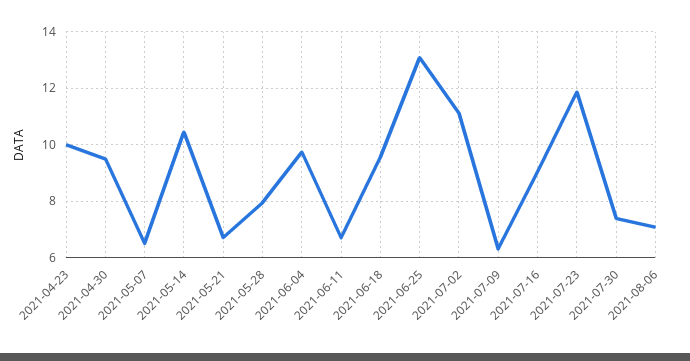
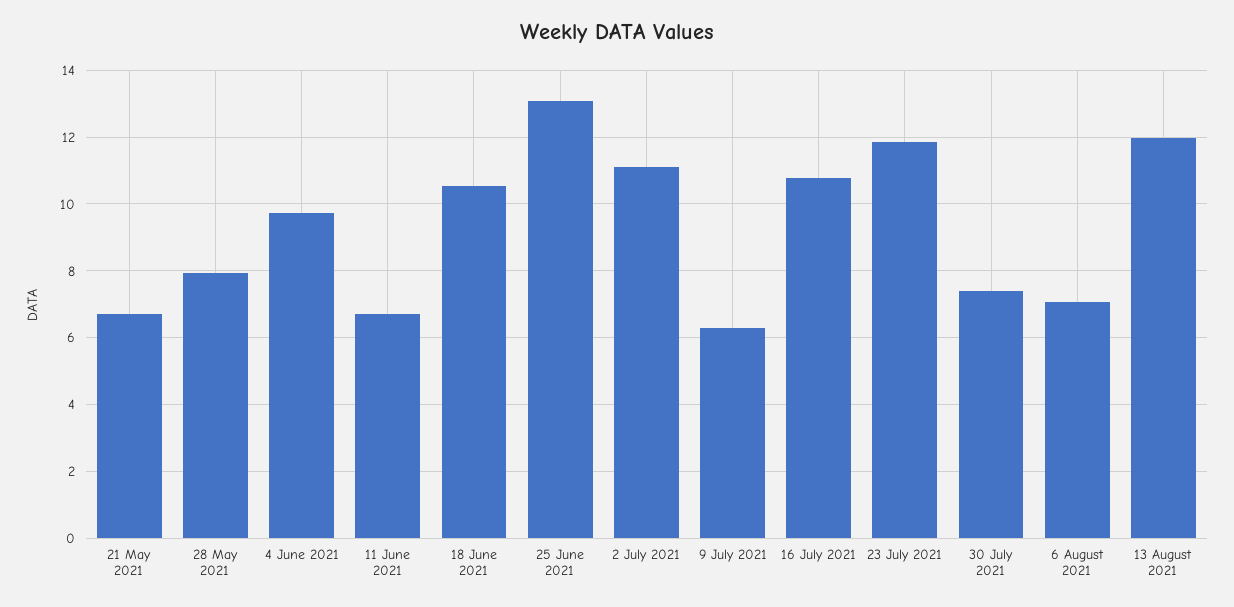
2021-04-23: 10 -> none
2021-04-30: 9.5 -> none
2021-05-07: 6.5 -> none
2021-05-14: 10.5 -> none
2021-06-18: 9.5 -> 10.6
2021-07-16: 9 -> 10.8
13 August 2021: none -> 12

